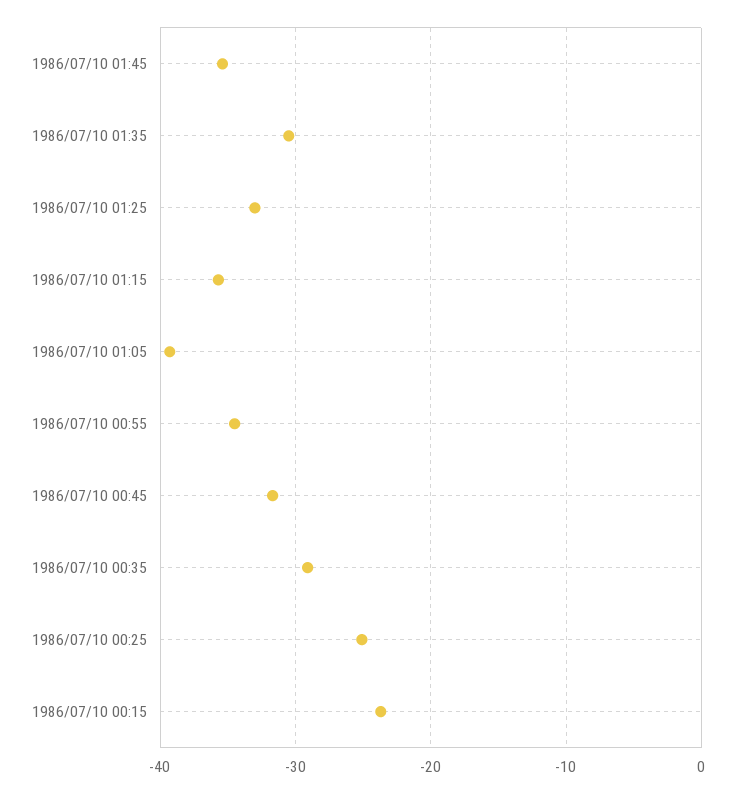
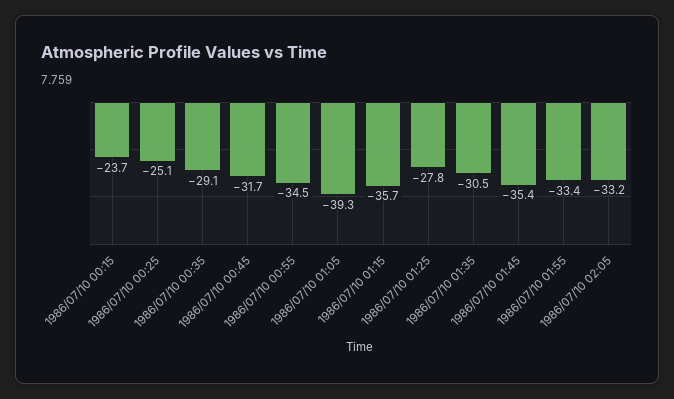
1986/07/10 01:25: -33 -> -27.8
1986/07/10 01:55: none -> -33.4
1986/07/10 02:05: none -> -33.2

